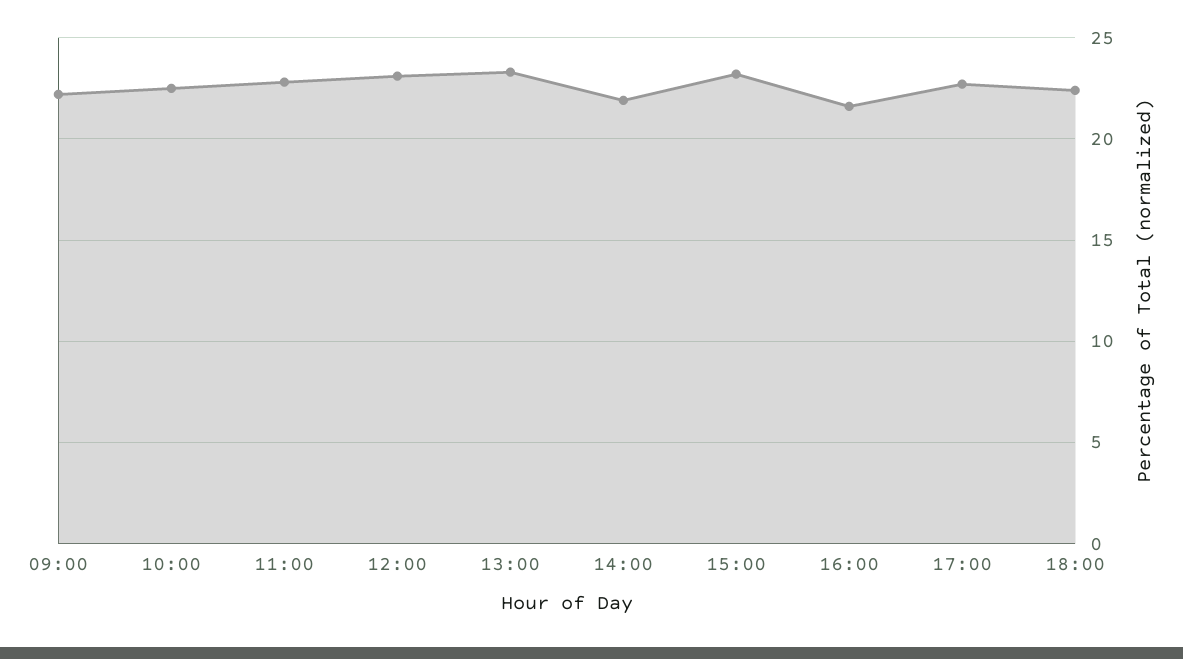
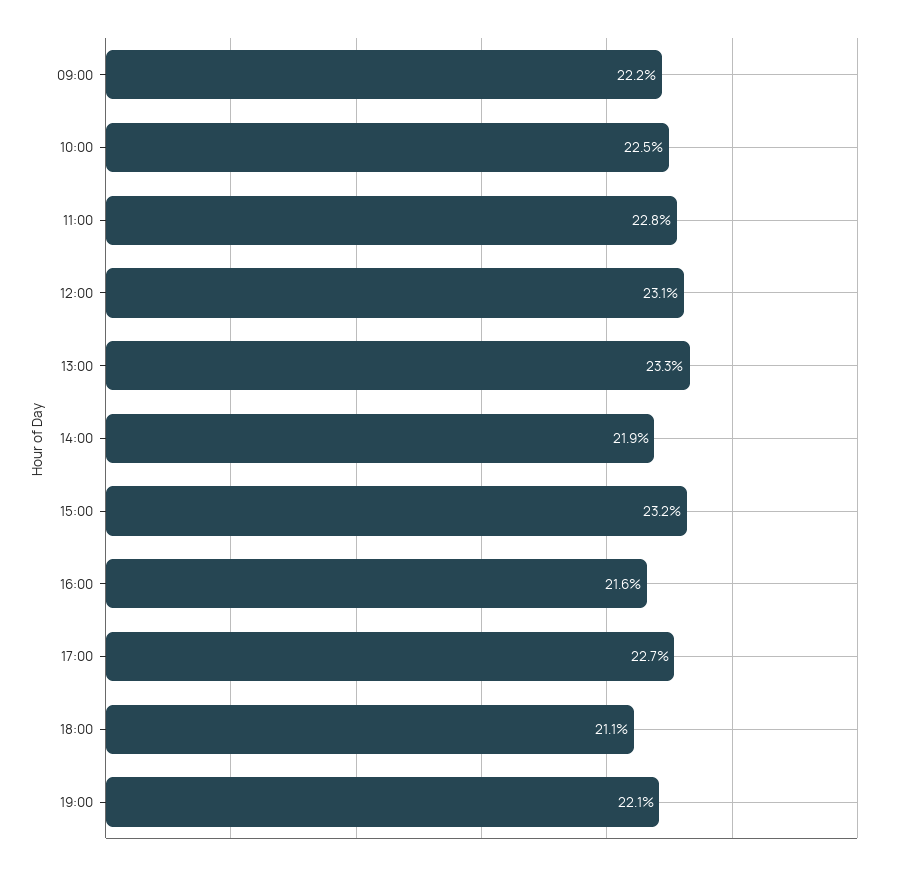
18:00: 22.5 -> 21.1
19:00: none -> 22.1

